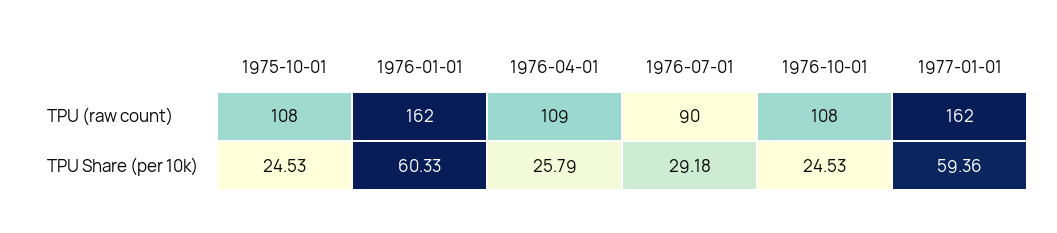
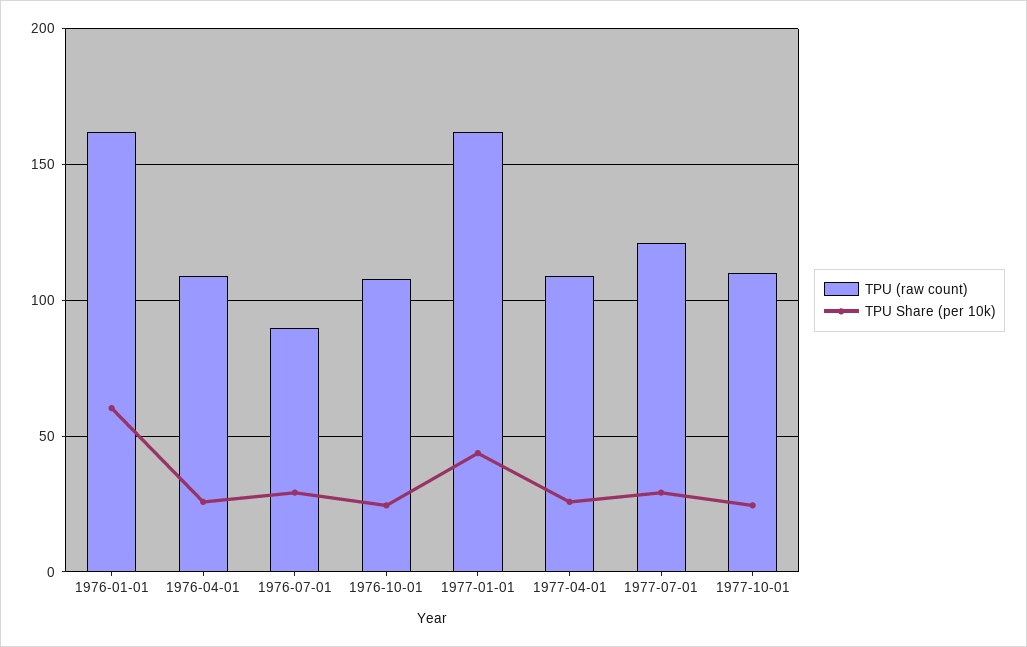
TPU (raw count), 1975-10-01: 108 -> none
TPU Share (per 10k), 1975-10-01: 24.53 -> none
TPU Share (per 10k), 1977-01-01: 59.36 -> 45
TPU (raw count), 1977-04-01: none -> 110
TPU Share (per 10k), 1977-04-01: none -> 25
TPU (raw count), 1977-07-01: none -> 120
TPU Share (per 10k), 1977-07-01: none -> 30
TPU (raw count), 1977-10-01: none -> 110
TPU Share (per 10k), 1977-10-01: none -> 25

